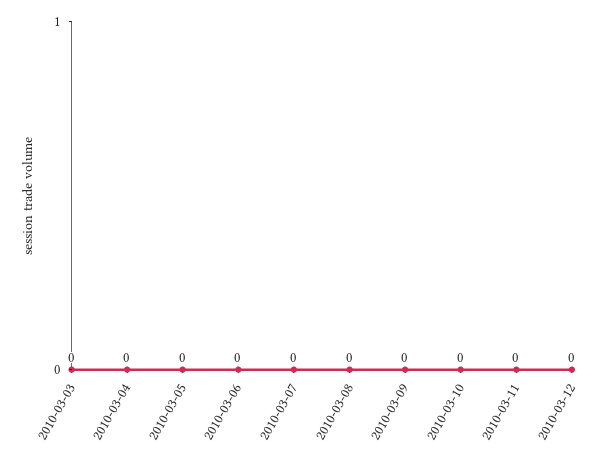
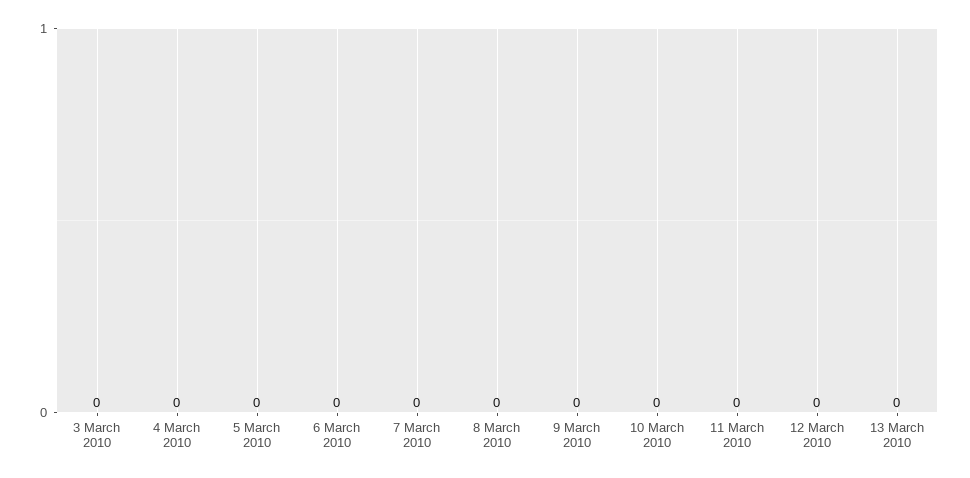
13 March 2010: none -> 0

